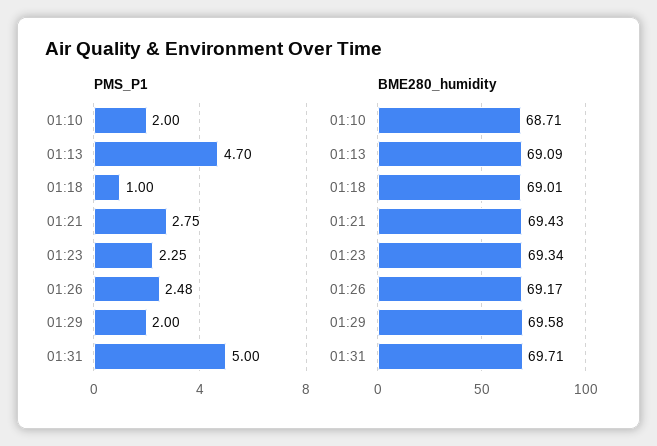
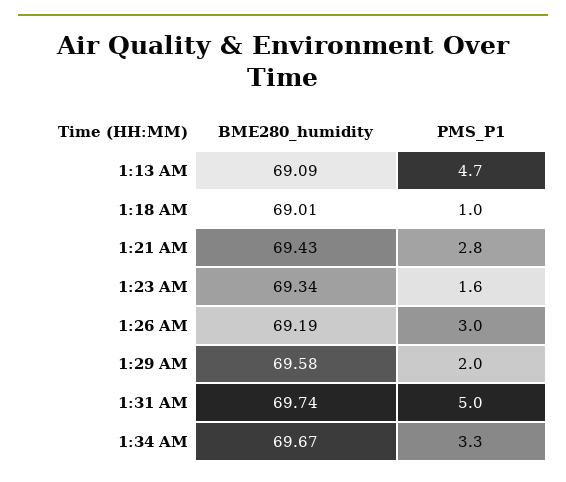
PMS_P1, 01:10: 2 -> none
PMS_P1, 01:23: 2.25 -> 1.6
PMS_P1, 01:26: 2.48 -> 3
BME280_humidity, 01:10: 68.71 -> none
BME280_humidity, 01:26: 69.17 -> 69.19
BME280_humidity, 01:31: 69.71 -> 69.74
BME280_humidity, 1:34 AM: none -> 69.67
PMS_P1, 1:34 AM: none -> 3.3

